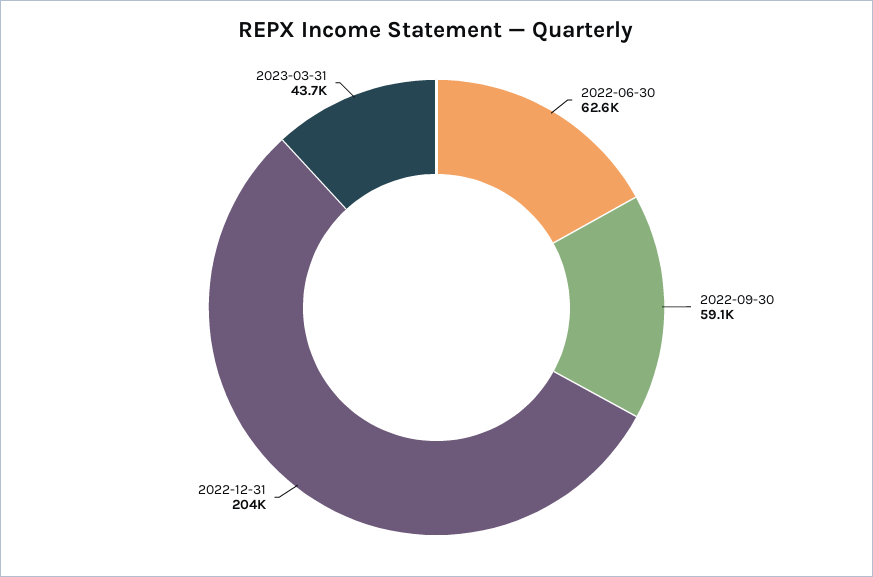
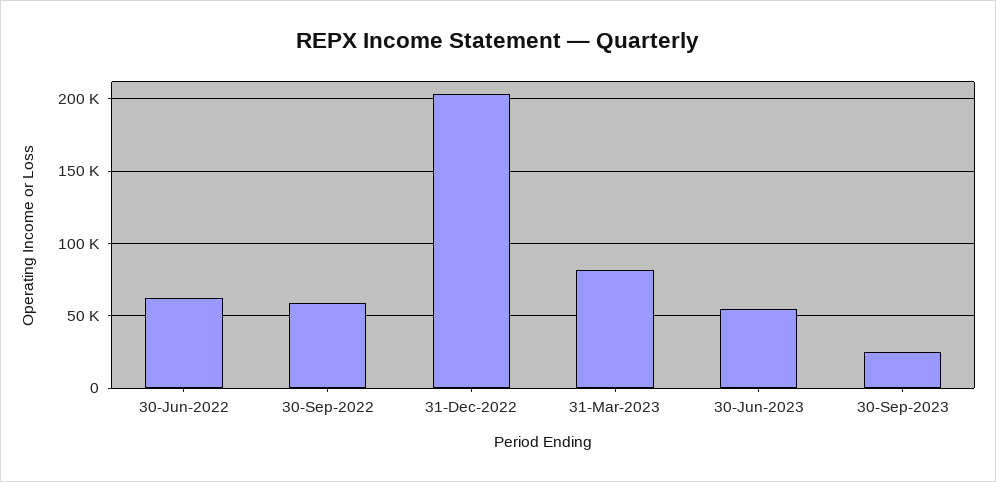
2023-03-31: 43700 -> 80000
30-Jun-2023: none -> 55000
30-Sep-2023: none -> 25000

